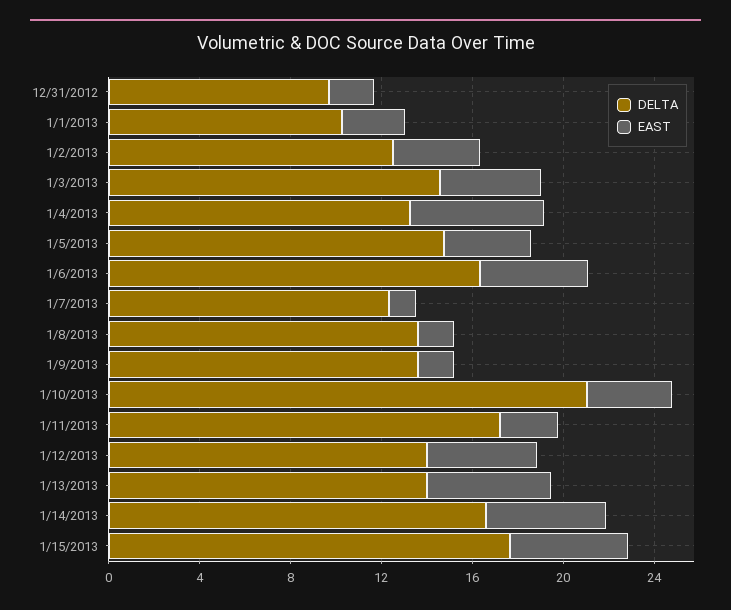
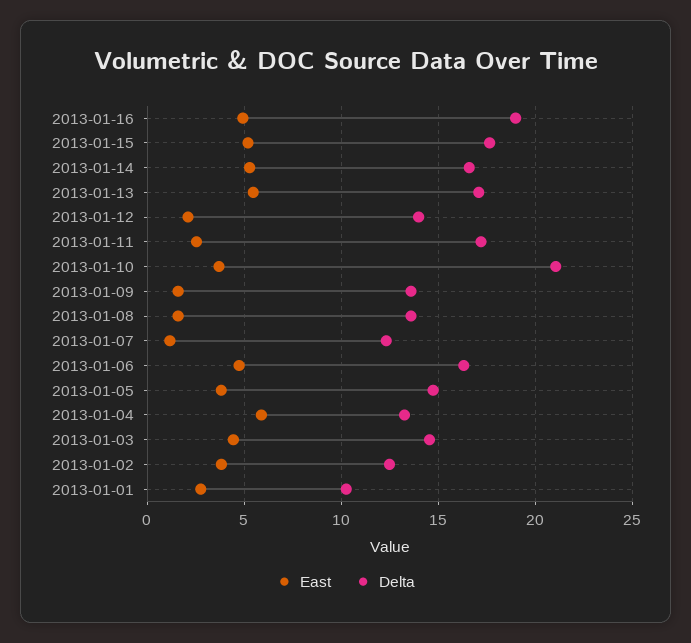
DELTA, 12/31/2012: 10 -> none
EAST, 12/31/2012: 2 -> none
EAST, 1/12/2013: 5 -> 2
DELTA, 1/13/2013: 14 -> 17
EAST, 2013-01-16: none -> 5
DELTA, 2013-01-16: none -> 19

